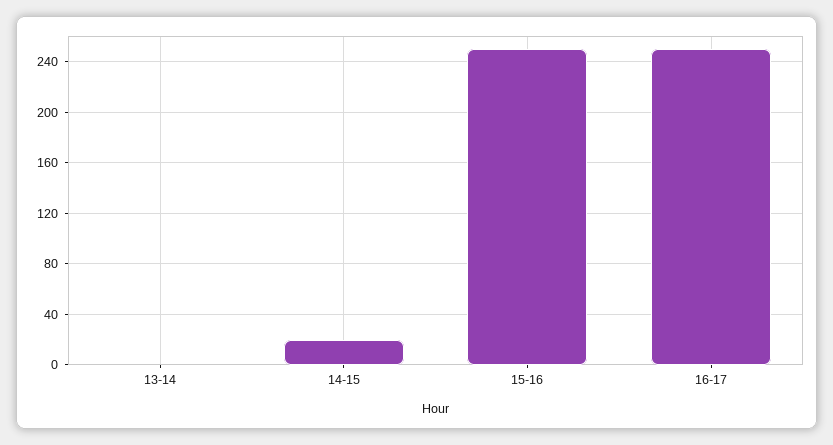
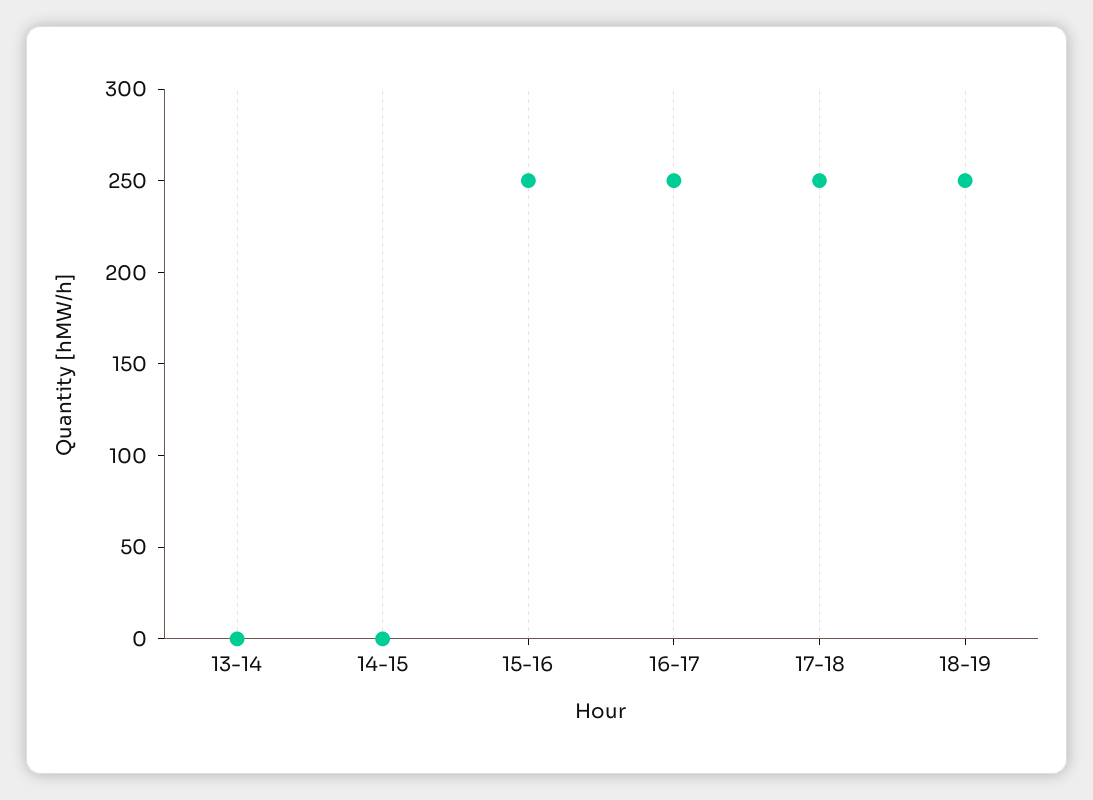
14-15: 20 -> 0
17-18: none -> 250
18-19: none -> 250

